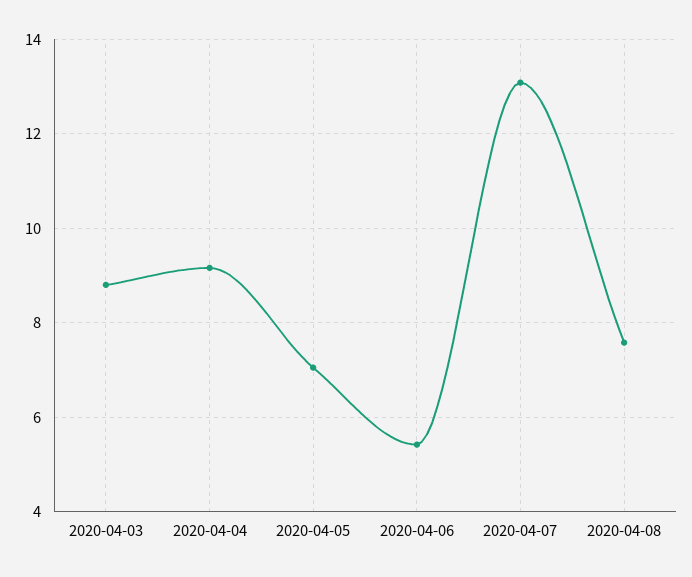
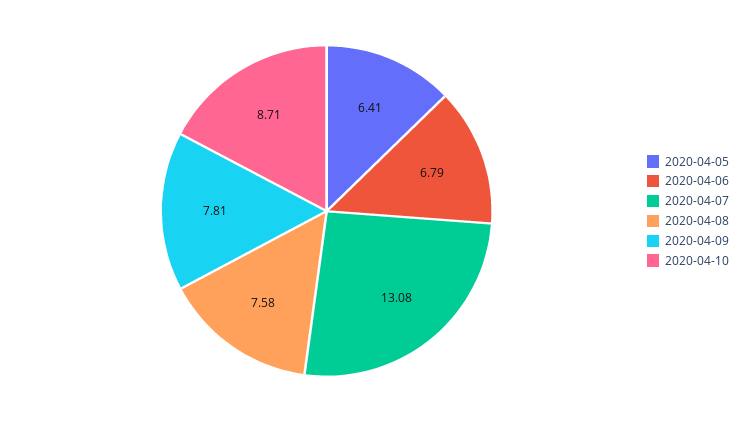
2020-04-03: 8.8 -> none
2020-04-04: 9.2 -> none
2020-04-05: 7 -> 6.41
2020-04-06: 5.4 -> 6.79
2020-04-09: none -> 7.81
2020-04-10: none -> 8.71

